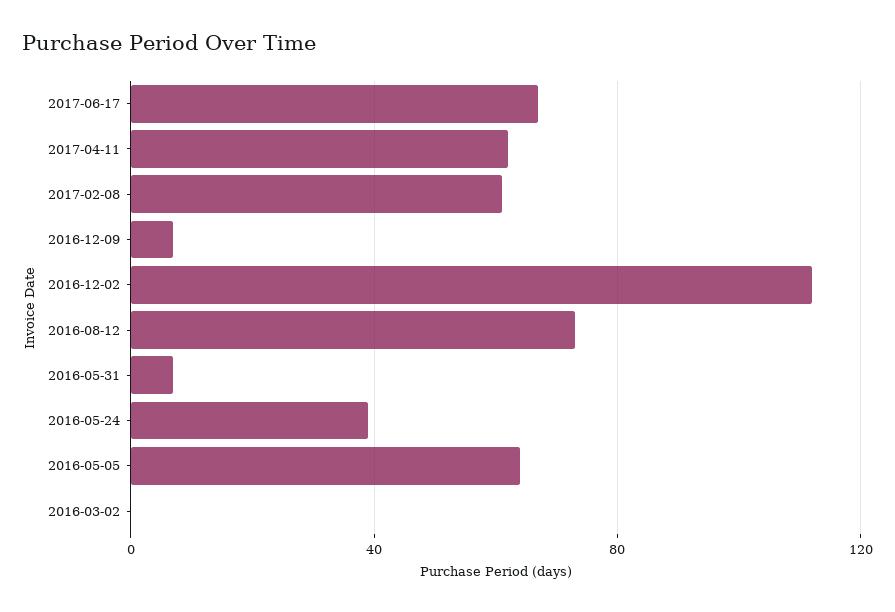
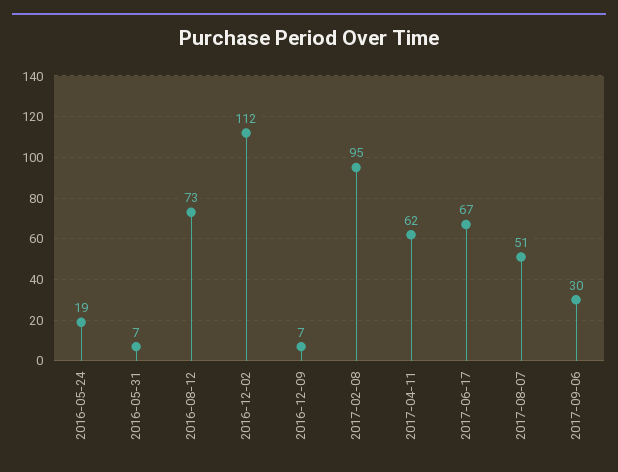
2017-02-08: 60 -> 95
2016-05-24: 40 -> 19
2016-05-05: 65 -> none
2016-03-02: 0 -> none
2017-08-07: none -> 51
2017-09-06: none -> 30

